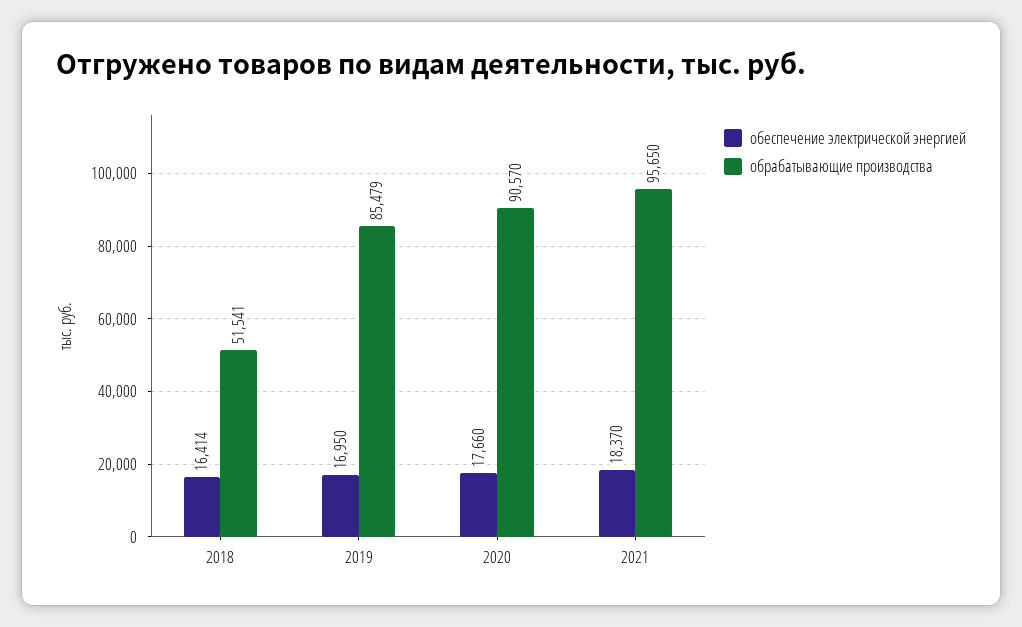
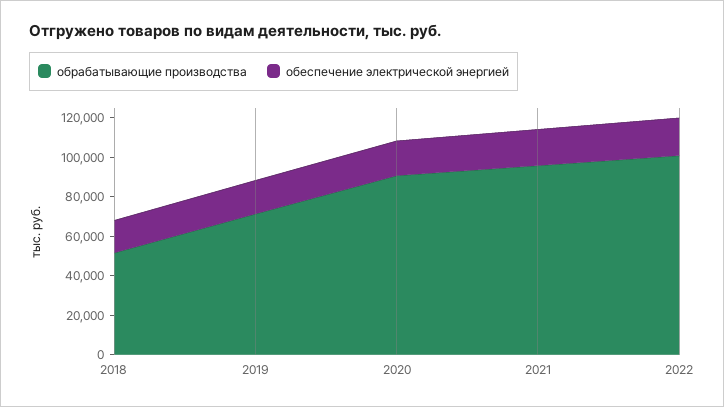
обрабатывающие производства, 2019: 85479 -> 70000
обрабатывающие производства, 2022: none -> 100000
обеспечение электрической энергией, 2022: none -> 20000

